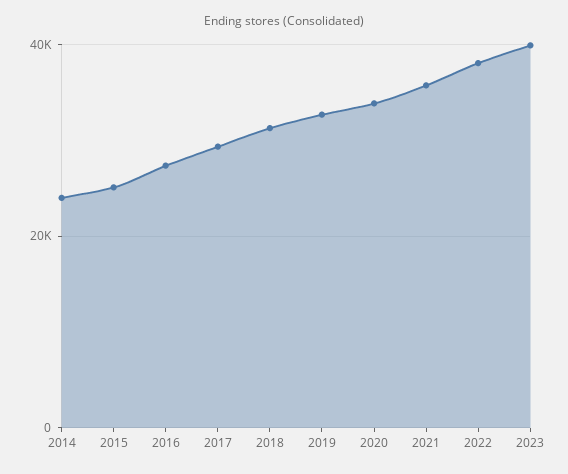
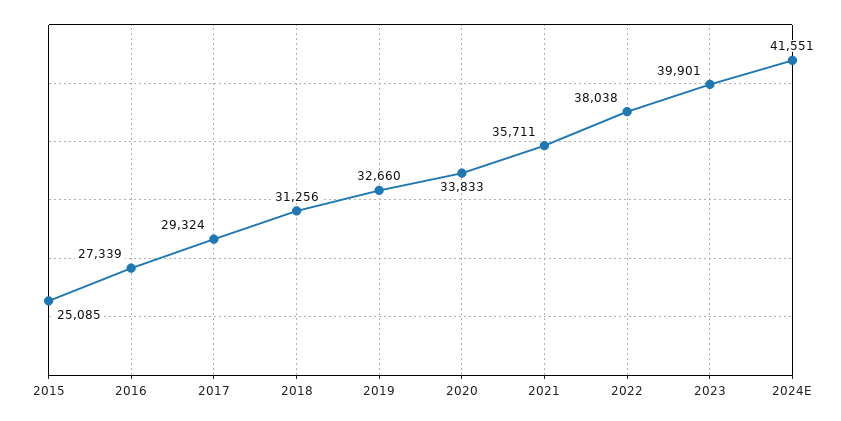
2014: 24000 -> none
2024E: none -> 41551

